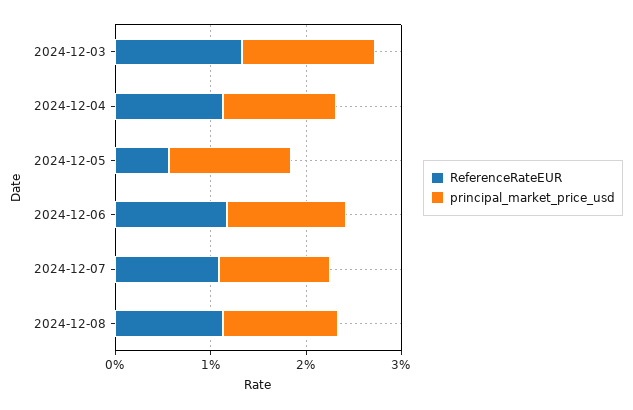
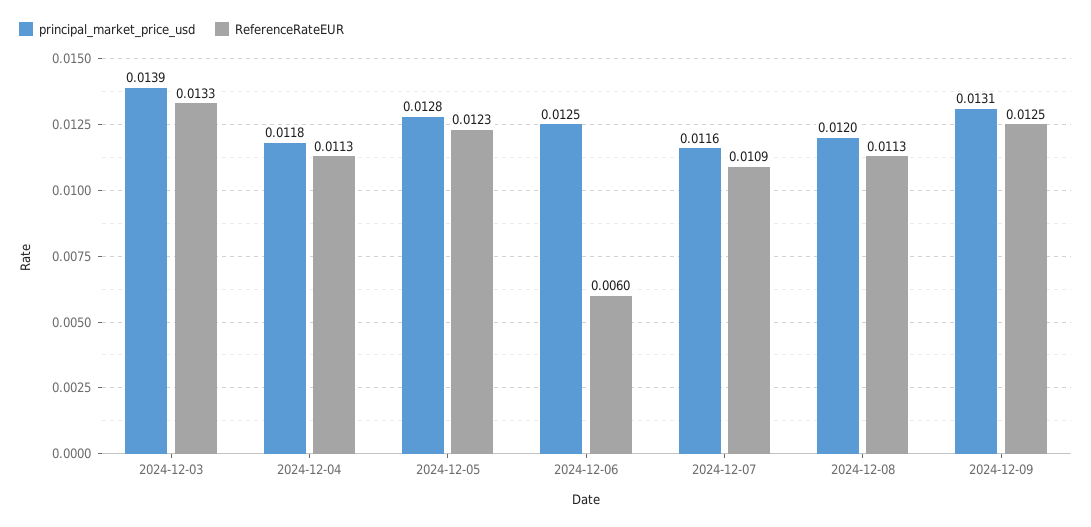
ReferenceRateEUR, 2024-12-05: 0.006 -> 0.0123
ReferenceRateEUR, 2024-12-06: 0.012 -> 0.006
principal_market_price_usd, 2024-12-09: none -> 0.0131
ReferenceRateEUR, 2024-12-09: none -> 0.0125

